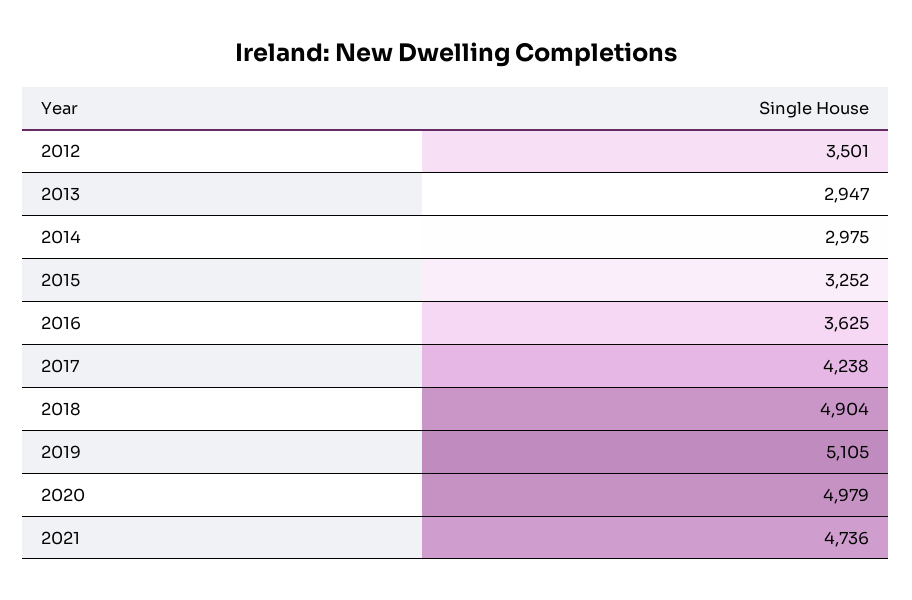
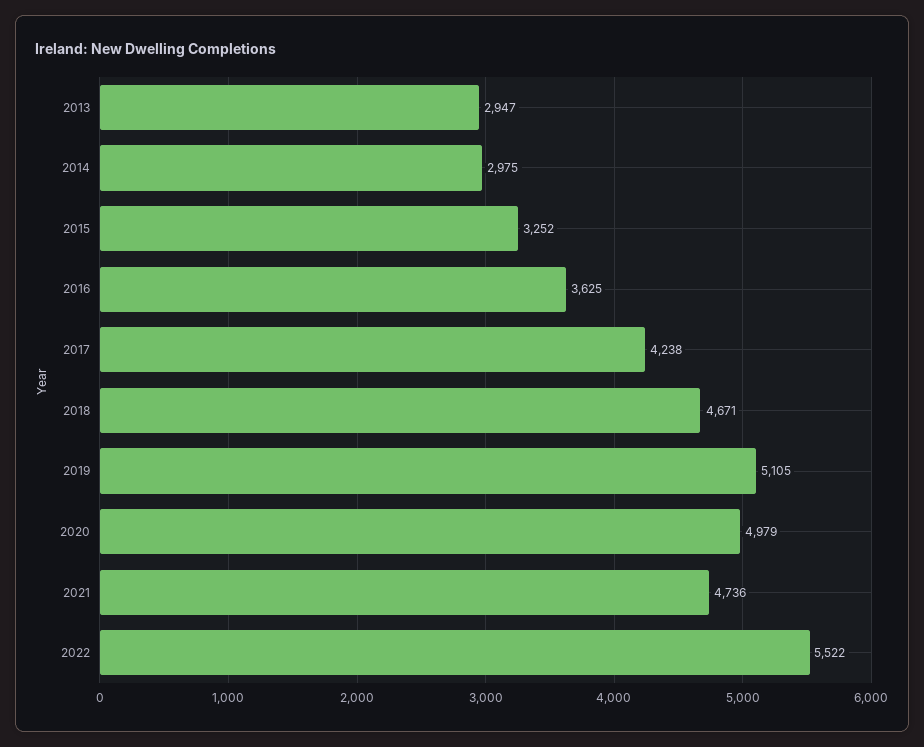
2012: 3501 -> none
2018: 4904 -> 4671
2022: none -> 5522

